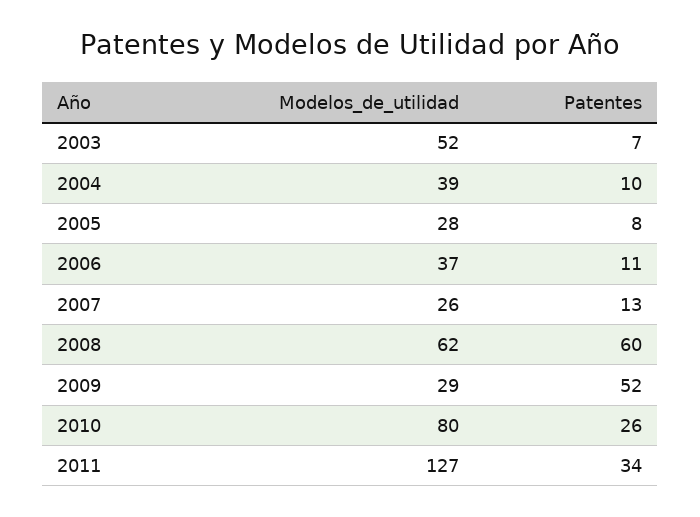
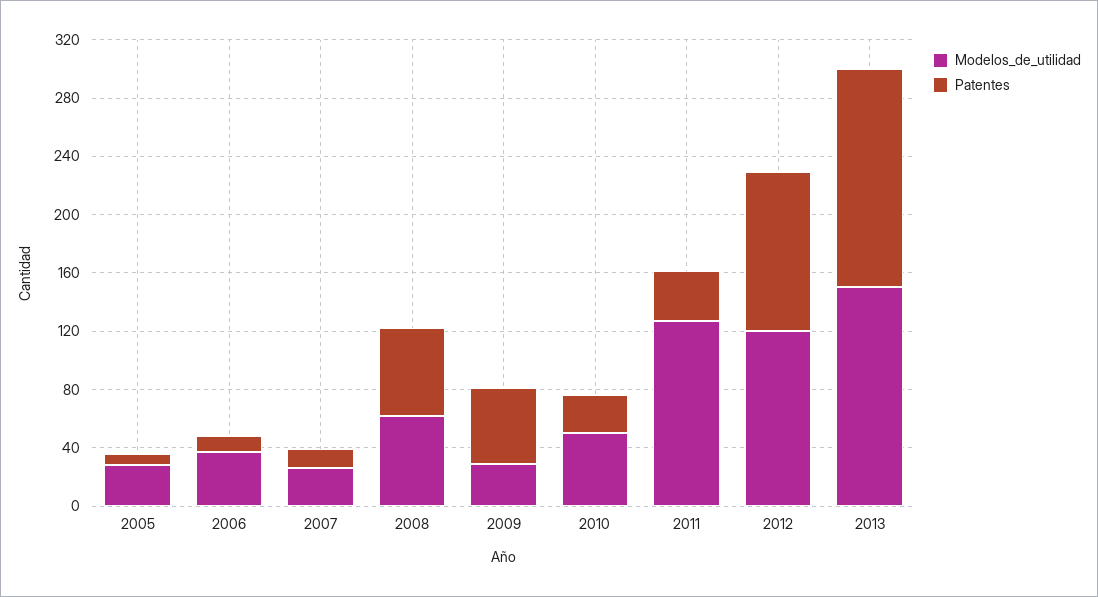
Modelos_de_utilidad, 2003: 52 -> none
Patentes, 2003: 7 -> none
Modelos_de_utilidad, 2004: 39 -> none
Patentes, 2004: 10 -> none
Modelos_de_utilidad, 2010: 80 -> 50
Modelos_de_utilidad, 2012: none -> 120
Patentes, 2012: none -> 110
Modelos_de_utilidad, 2013: none -> 150
Patentes, 2013: none -> 150

